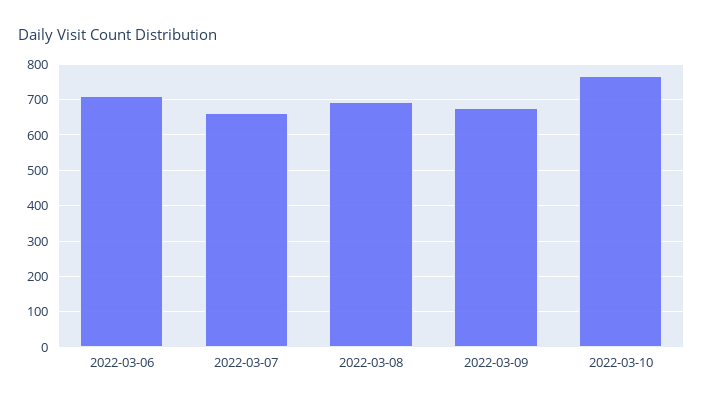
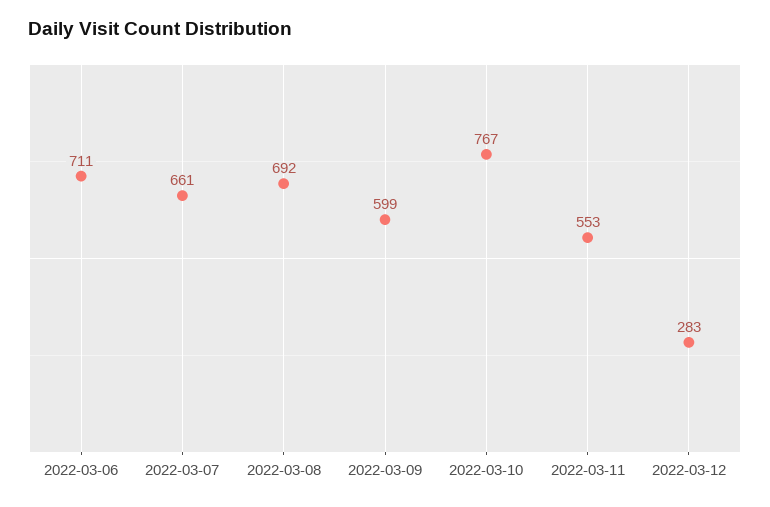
2022-03-09: 680 -> 599
2022-03-11: none -> 553
2022-03-12: none -> 283

